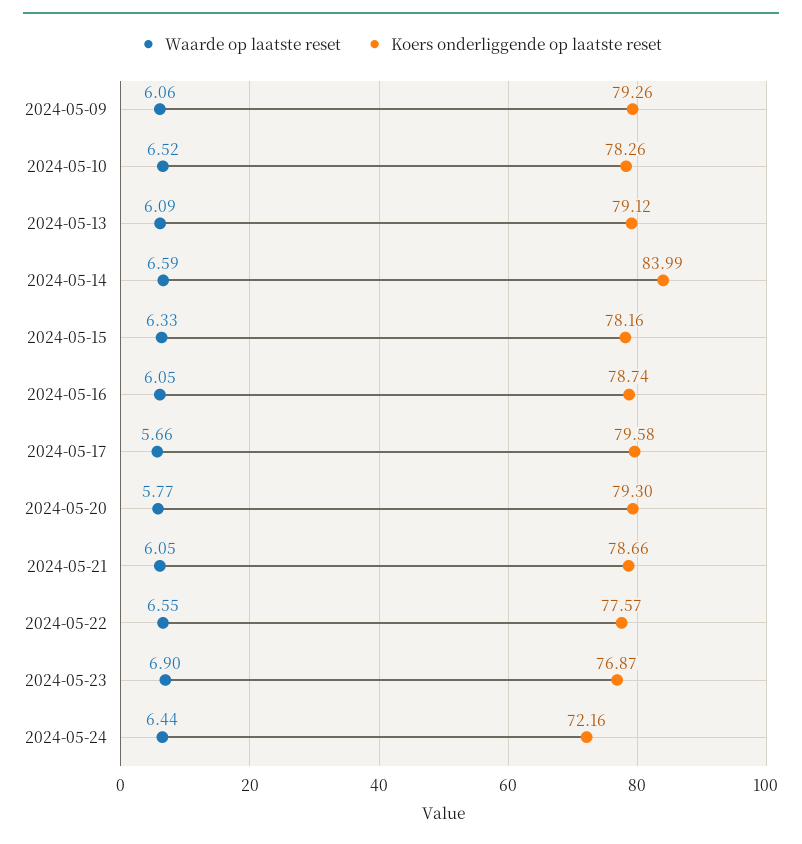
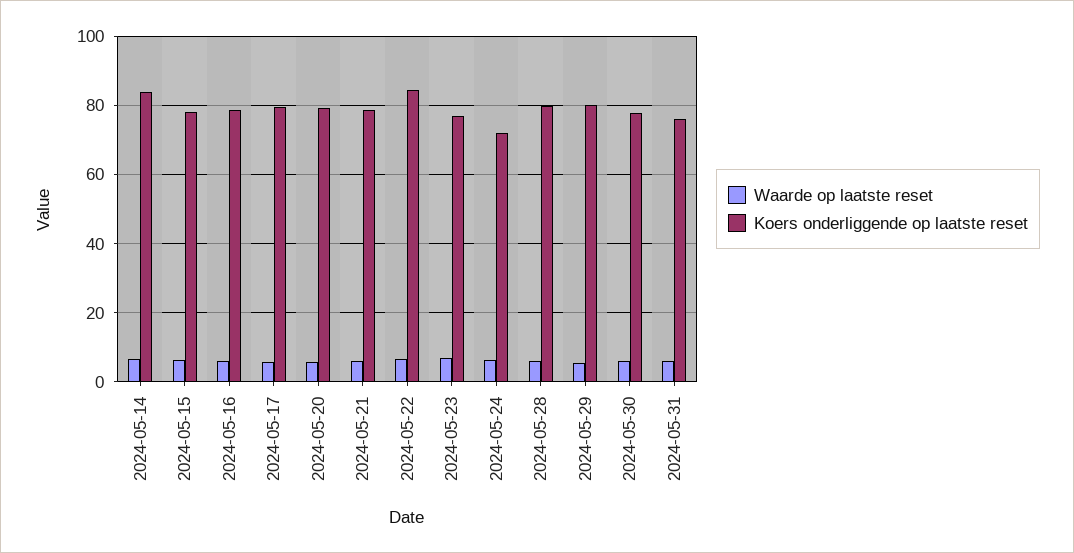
Waarde op laatste reset, 2024-05-09: 6.06 -> none
Koers onderliggende op laatste reset, 2024-05-09: 79.26 -> none
Waarde op laatste reset, 2024-05-10: 6.52 -> none
Koers onderliggende op laatste reset, 2024-05-10: 78.26 -> none
Waarde op laatste reset, 2024-05-13: 6.09 -> none
Koers onderliggende op laatste reset, 2024-05-13: 79.12 -> none
Koers onderliggende op laatste reset, 2024-05-22: 77.57 -> 84
Waarde op laatste reset, 2024-05-28: none -> 6
Koers onderliggende op laatste reset, 2024-05-28: none -> 80
Waarde op laatste reset, 2024-05-29: none -> 6
Koers onderliggende op laatste reset, 2024-05-29: none -> 80
Waarde op laatste reset, 2024-05-30: none -> 6
Koers onderliggende op laatste reset, 2024-05-30: none -> 78
Waarde op laatste reset, 2024-05-31: none -> 6
Koers onderliggende op laatste reset, 2024-05-31: none -> 76

